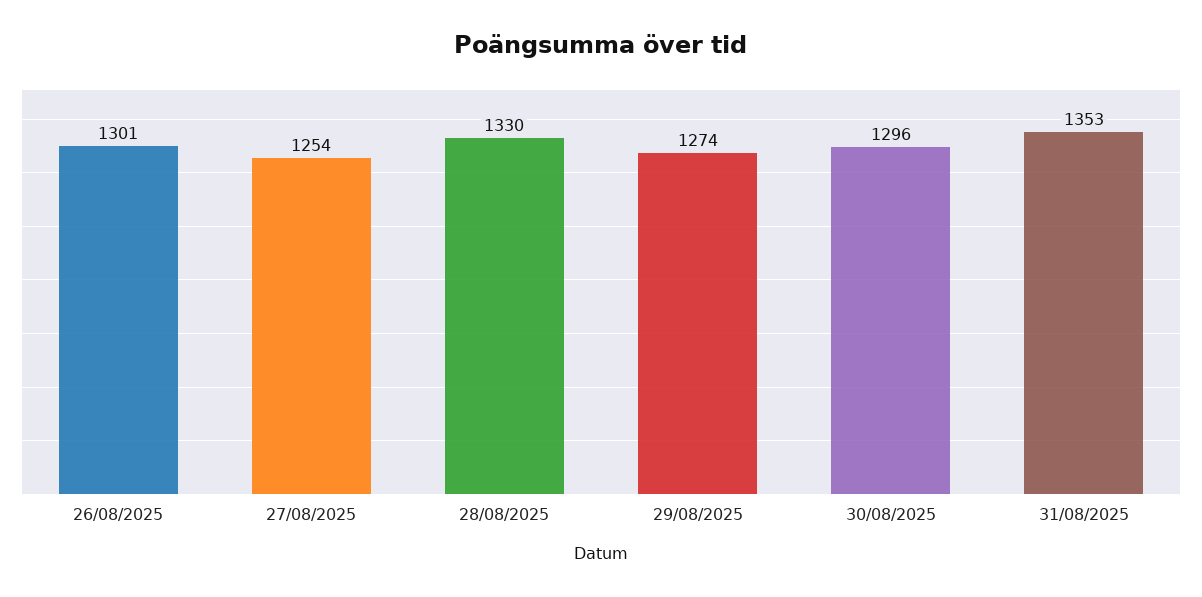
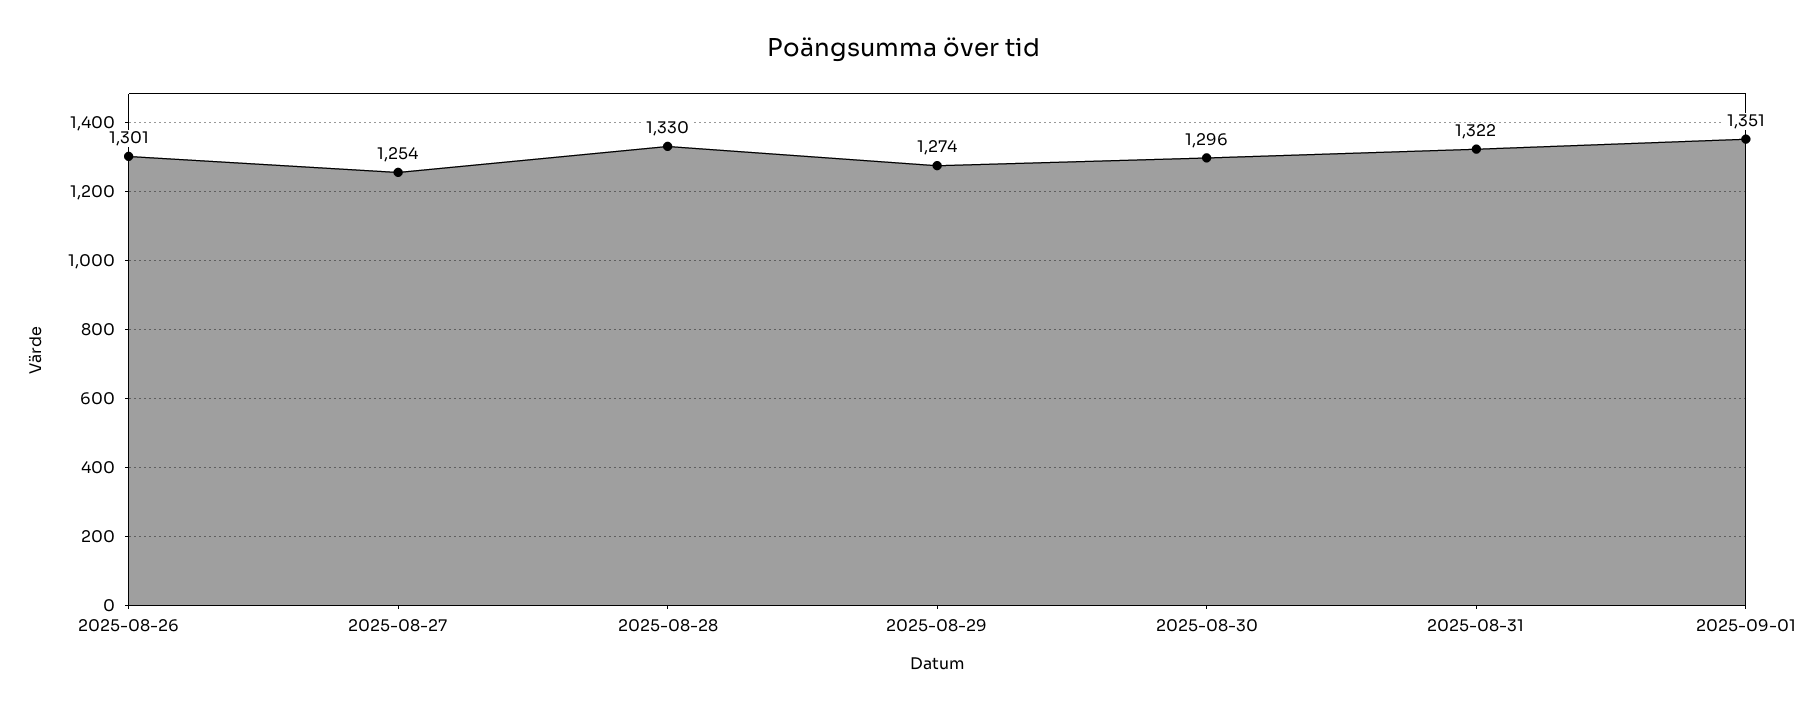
31/08/2025: 1353 -> 1322
2025-09-01: none -> 1351

